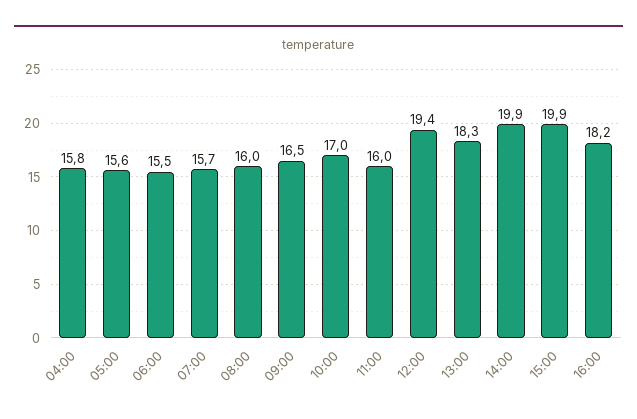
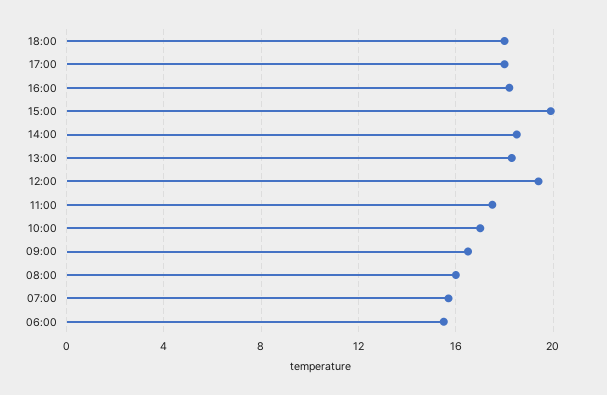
04:00: 15.8 -> none
05:00: 15.6 -> none
11:00: 16 -> 17.5
14:00: 19.9 -> 18.5
18:00: none -> 18
17:00: none -> 18

